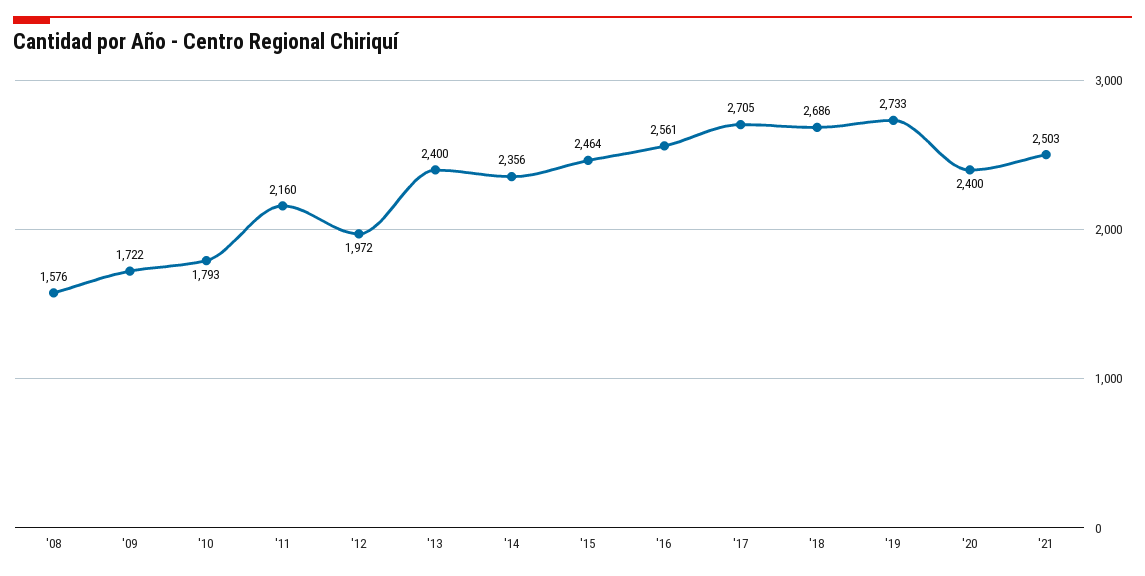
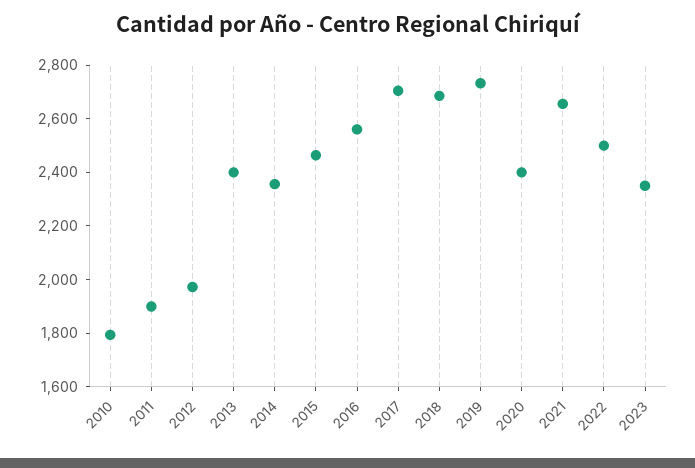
'08: 1576 -> none
'09: 1722 -> none
'11: 2160 -> 1900
'21: 2503 -> 2650
2022: none -> 2500
2023: none -> 2350

